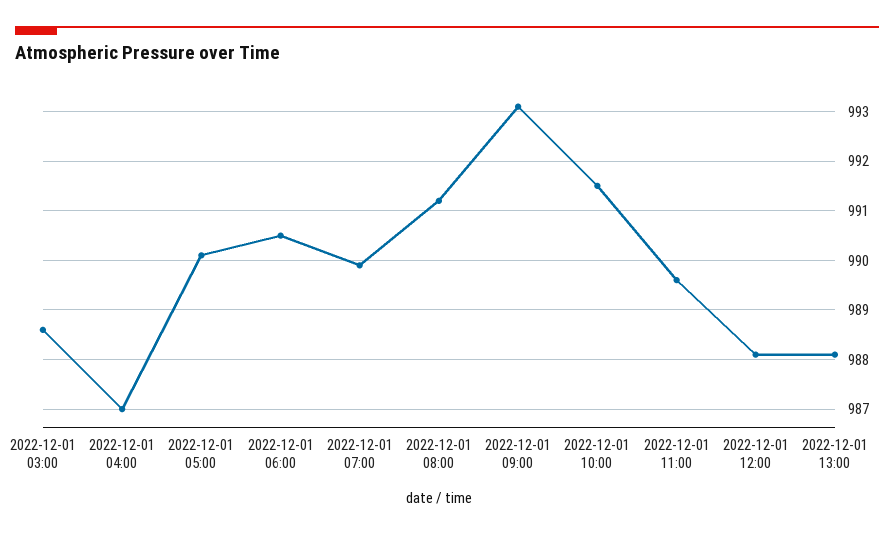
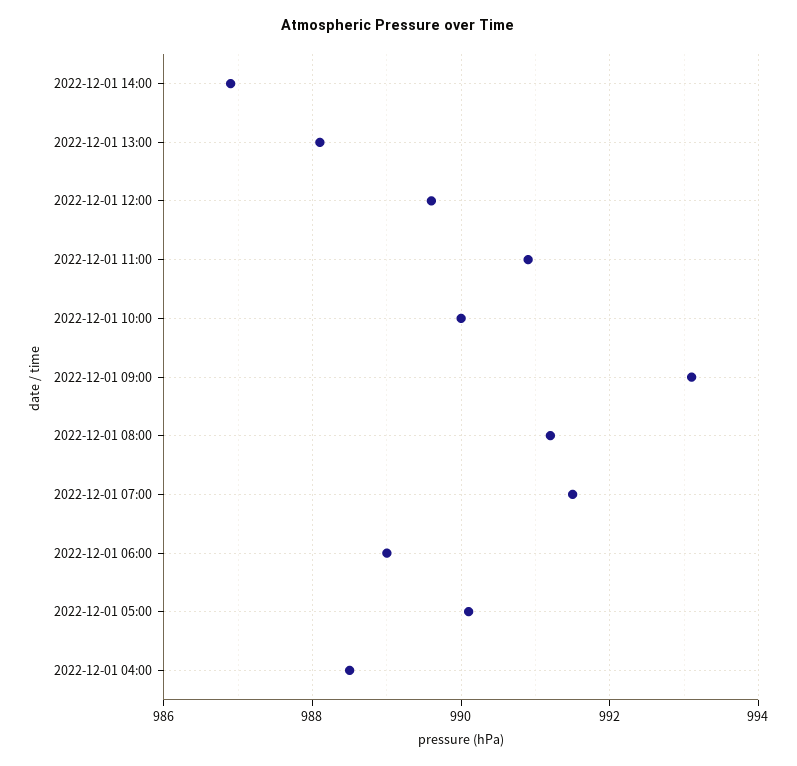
2022-12-01 03:00: 988.5 -> none
2022-12-01 04:00: 987 -> 988.5
2022-12-01 06:00: 990.5 -> 989
2022-12-01 07:00: 990 -> 991.5
2022-12-01 10:00: 991.5 -> 990
2022-12-01 11:00: 989.5 -> 991
2022-12-01 12:00: 988 -> 989.5
2022-12-01 14:00: none -> 987

